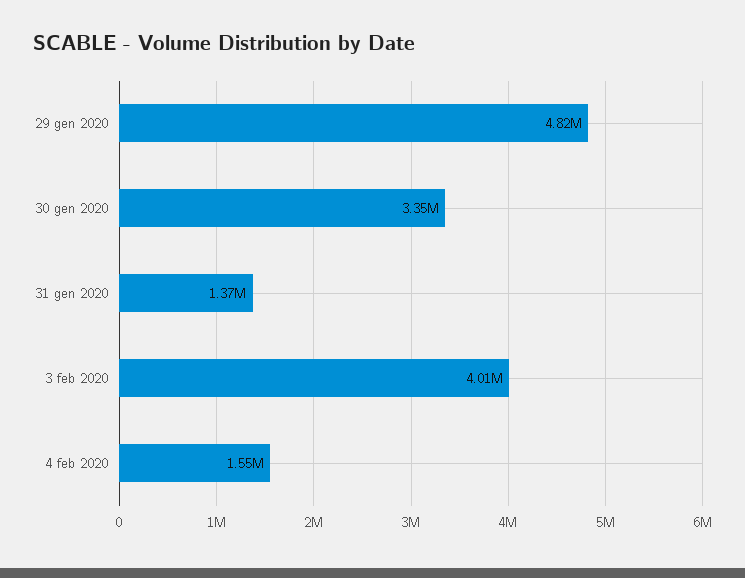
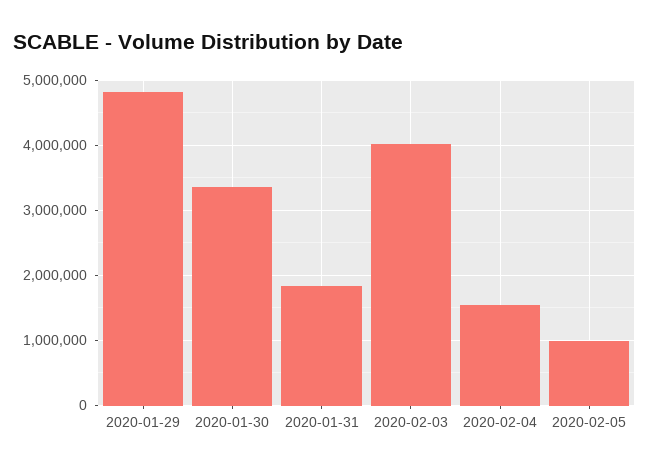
31 gen 2020: 1370000 -> 1800000
2020-02-05: none -> 1000000

